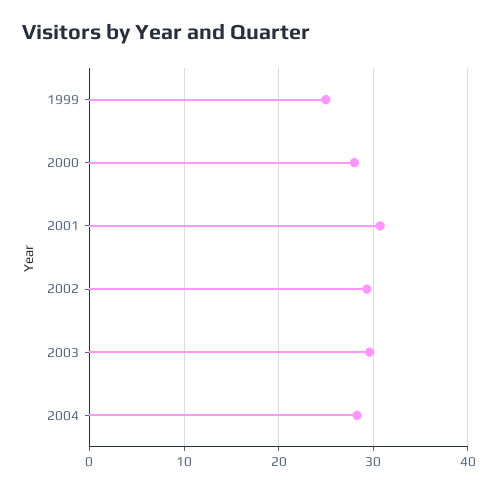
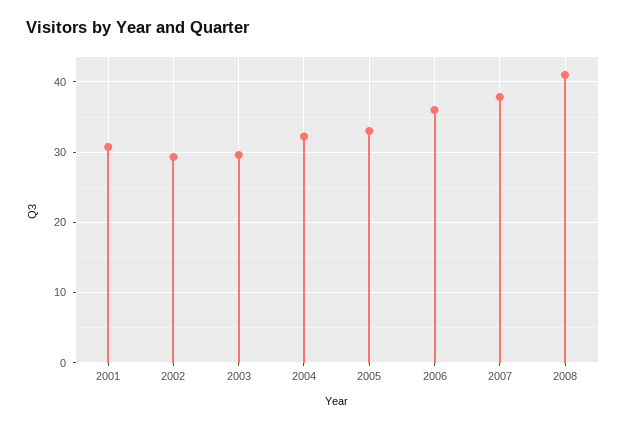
1999: 25 -> none
2000: 28 -> none
2004: 28 -> 32
2005: none -> 33
2006: none -> 36
2007: none -> 38
2008: none -> 41

